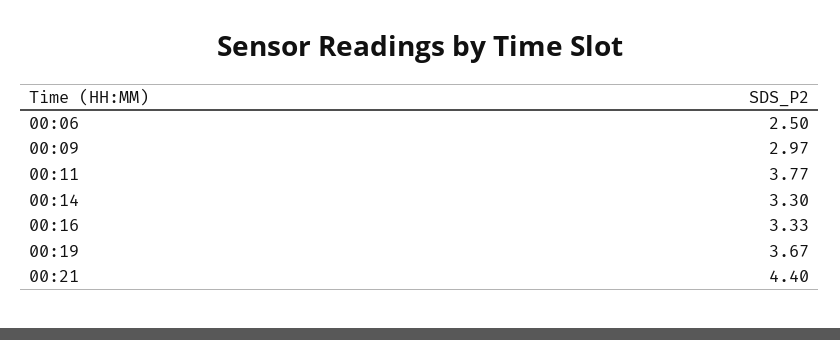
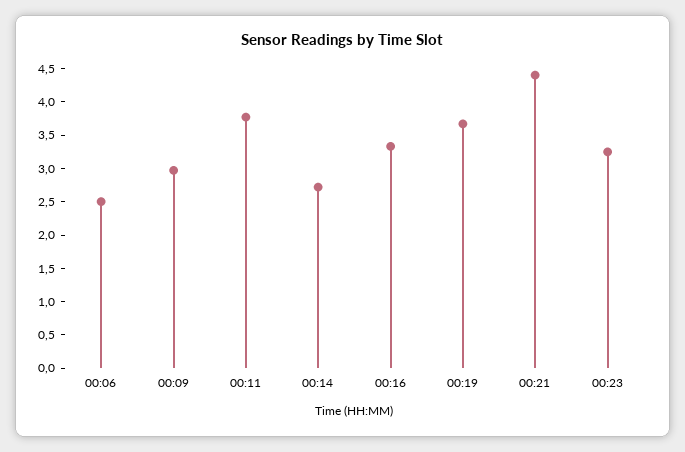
00:14: 3.3 -> 2.75
00:23: none -> 3.25

